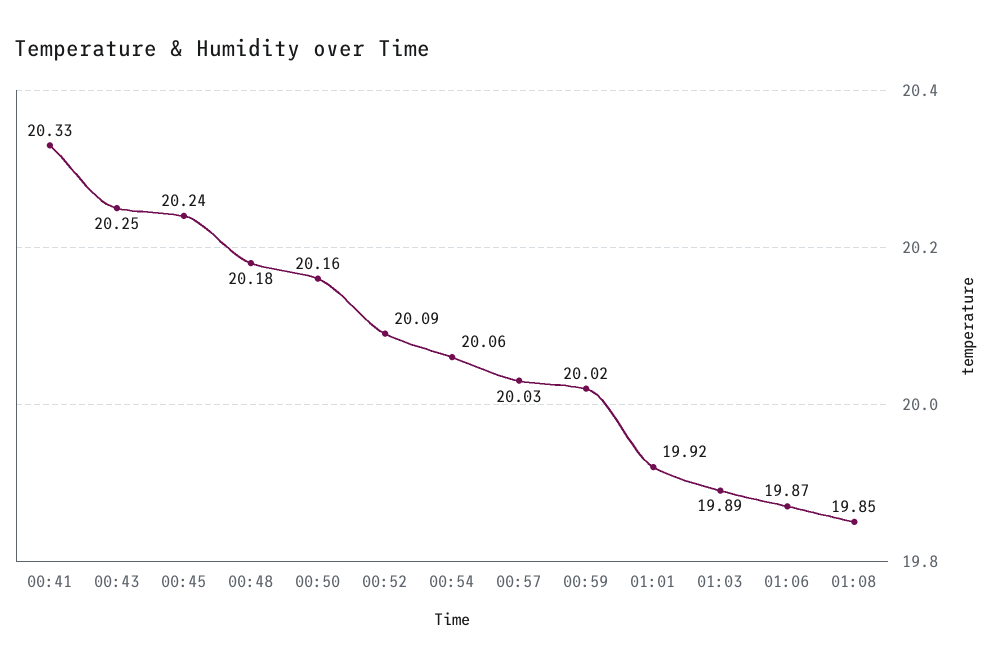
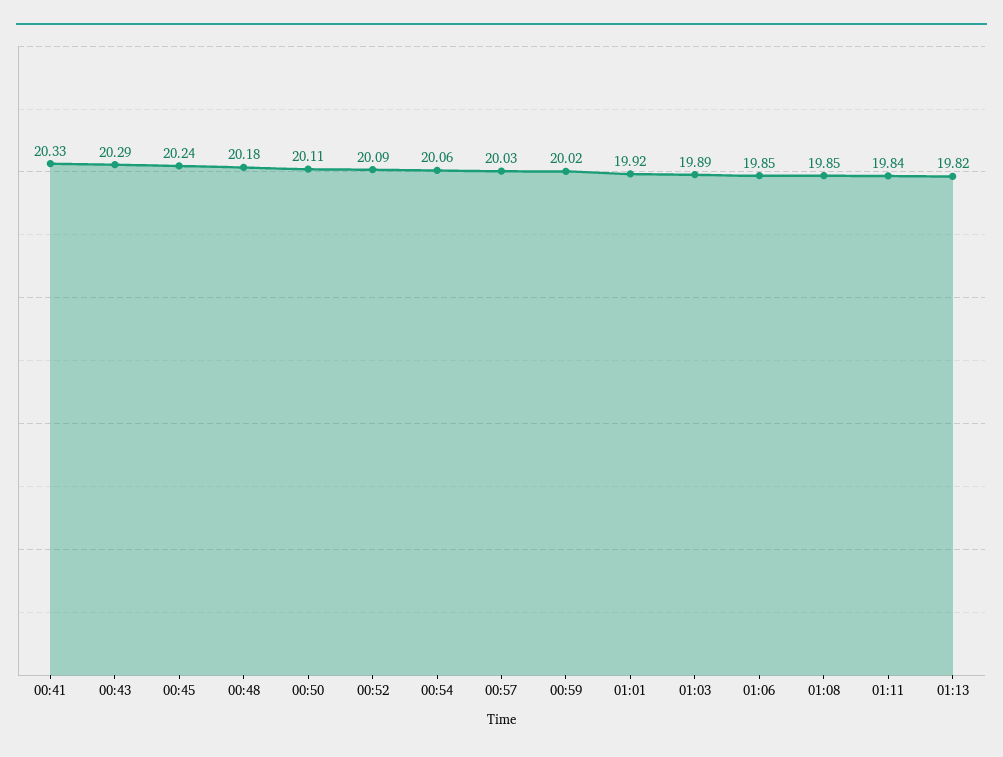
00:43: 20.25 -> 20.29
00:50: 20.16 -> 20.11
01:06: 19.87 -> 19.85
01:11: none -> 19.84
01:13: none -> 19.82

